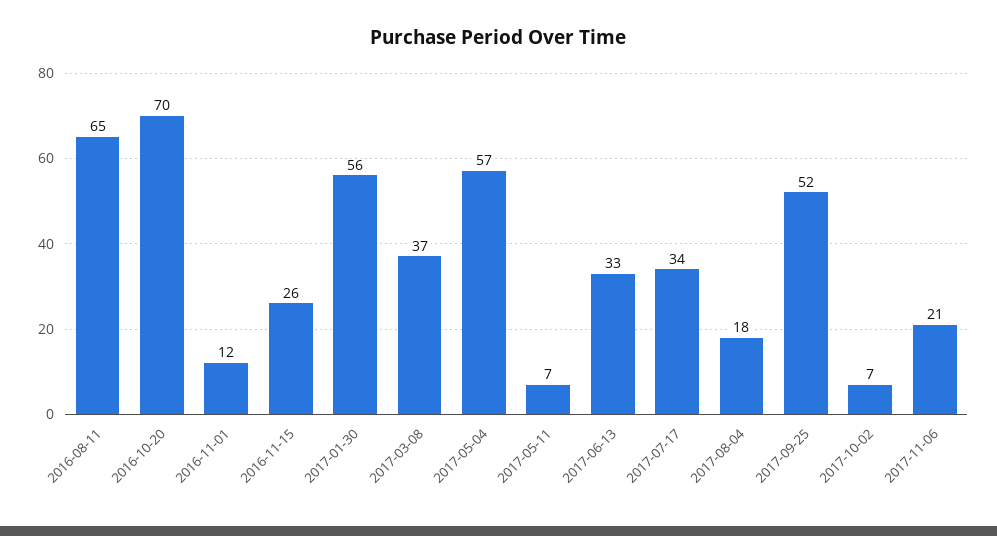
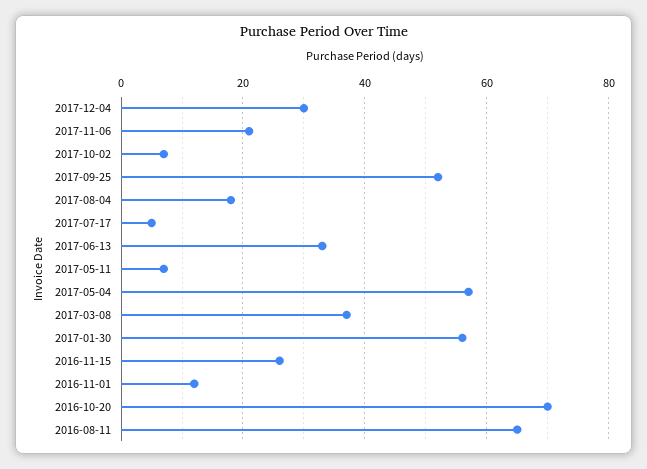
2017-07-17: 34 -> 5
2017-12-04: none -> 30

